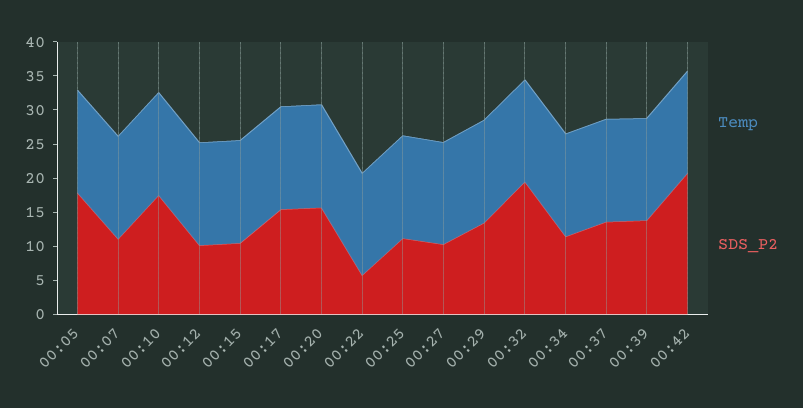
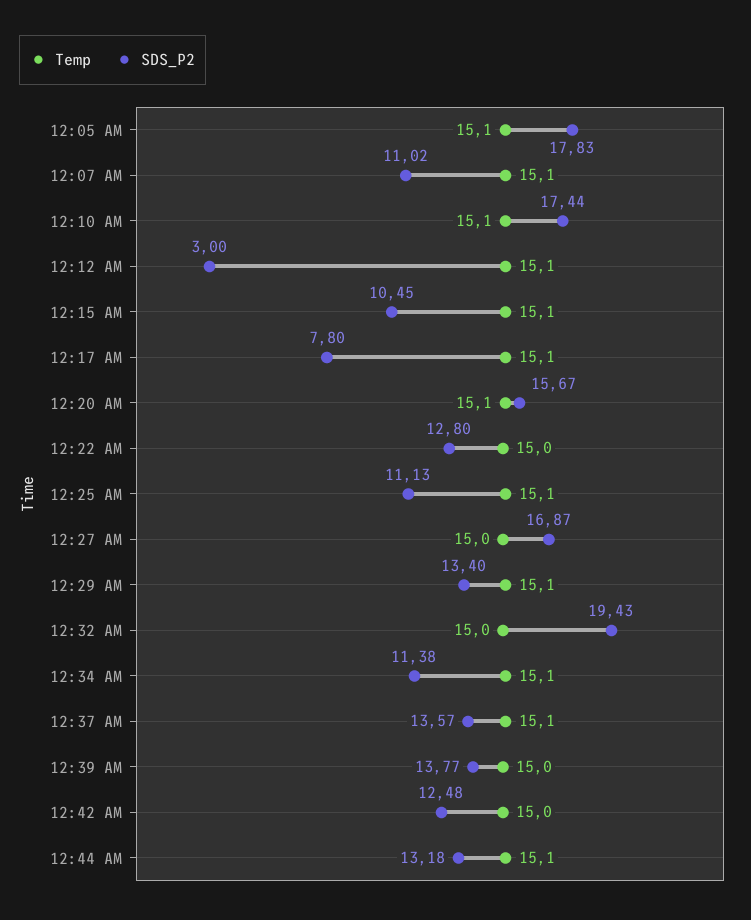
SDS_P2, 00:12: 10 -> 3
SDS_P2, 00:17: 15 -> 7.8
SDS_P2, 00:22: 5 -> 12.8
SDS_P2, 00:27: 10 -> 16.87
SDS_P2, 00:42: 20 -> 12.48
Temp, 12:44 AM: none -> 15.1
SDS_P2, 12:44 AM: none -> 13.18

